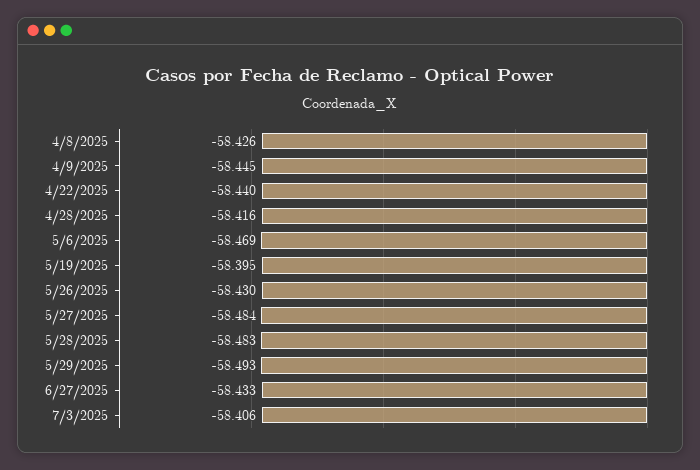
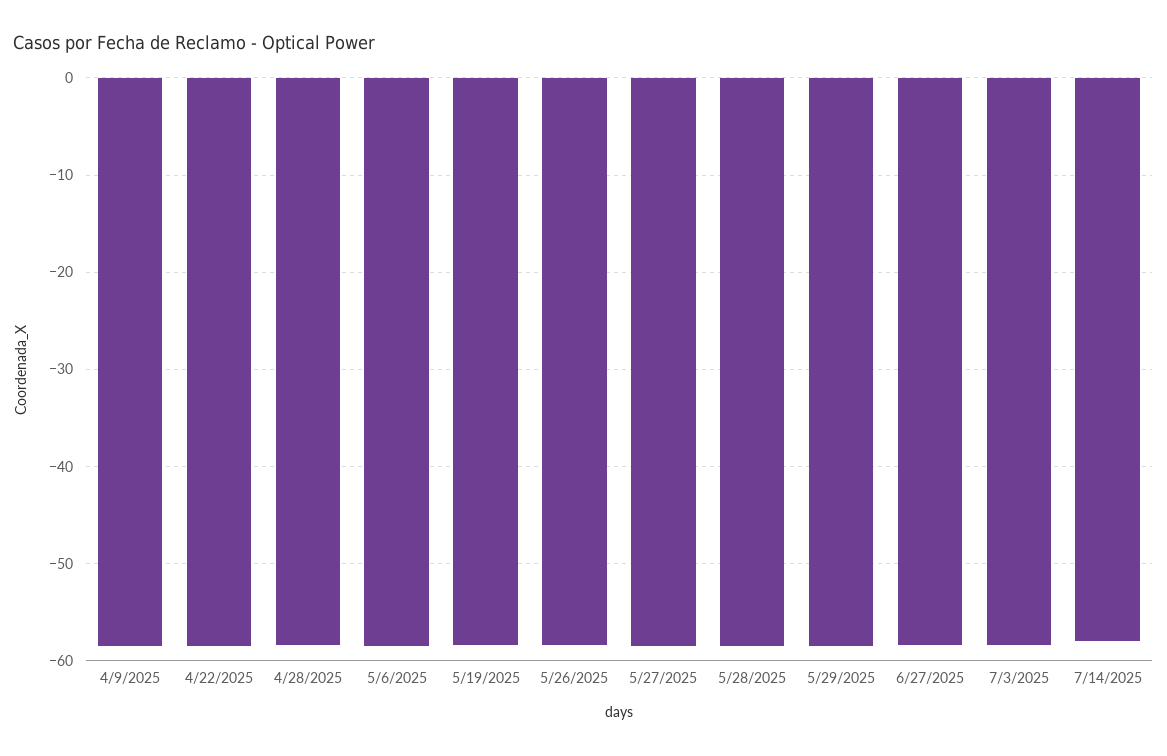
4/8/2025: -58.426 -> none
7/14/2025: none -> -58

